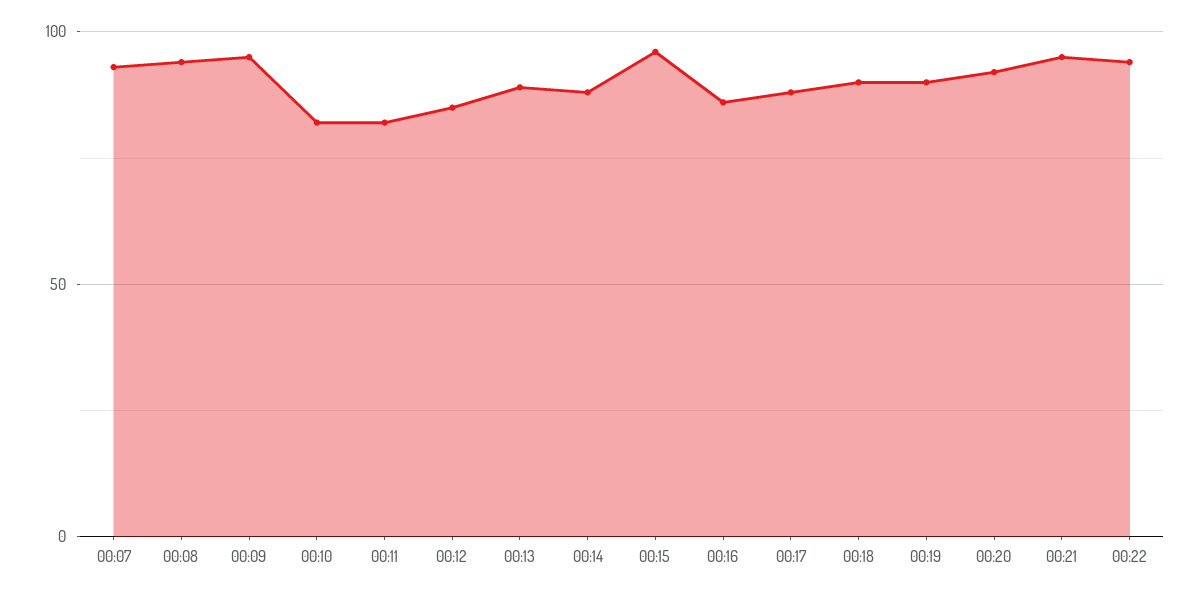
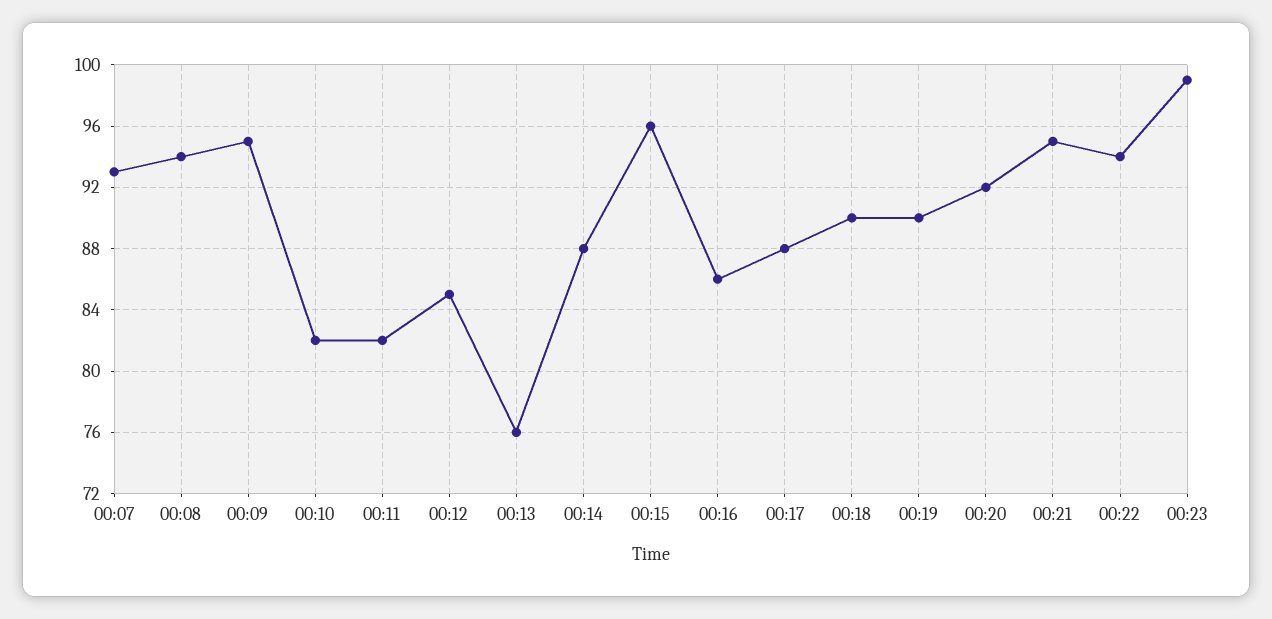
00:13: 90 -> 76
00:23: none -> 99

